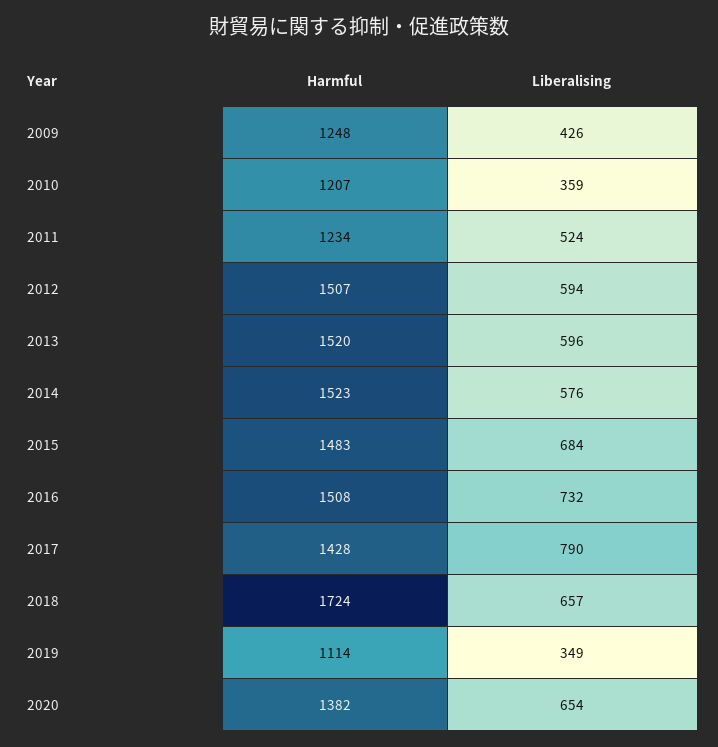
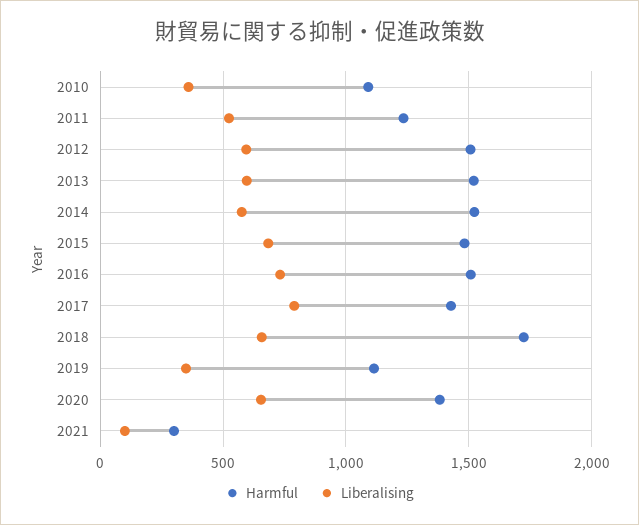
Harmful, 2009: 1248 -> none
Liberalising, 2009: 426 -> none
Harmful, 2010: 1207 -> 1100
Harmful, 2021: none -> 300
Liberalising, 2021: none -> 100

